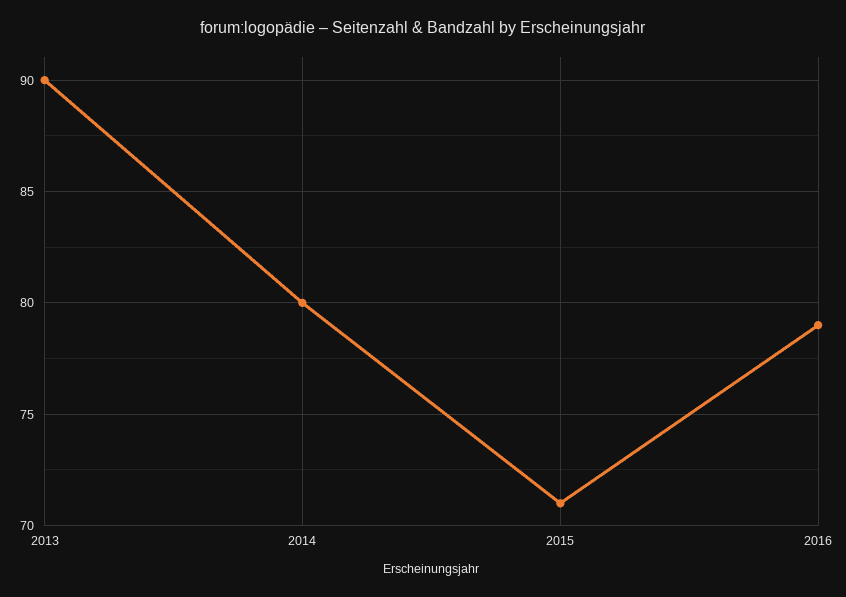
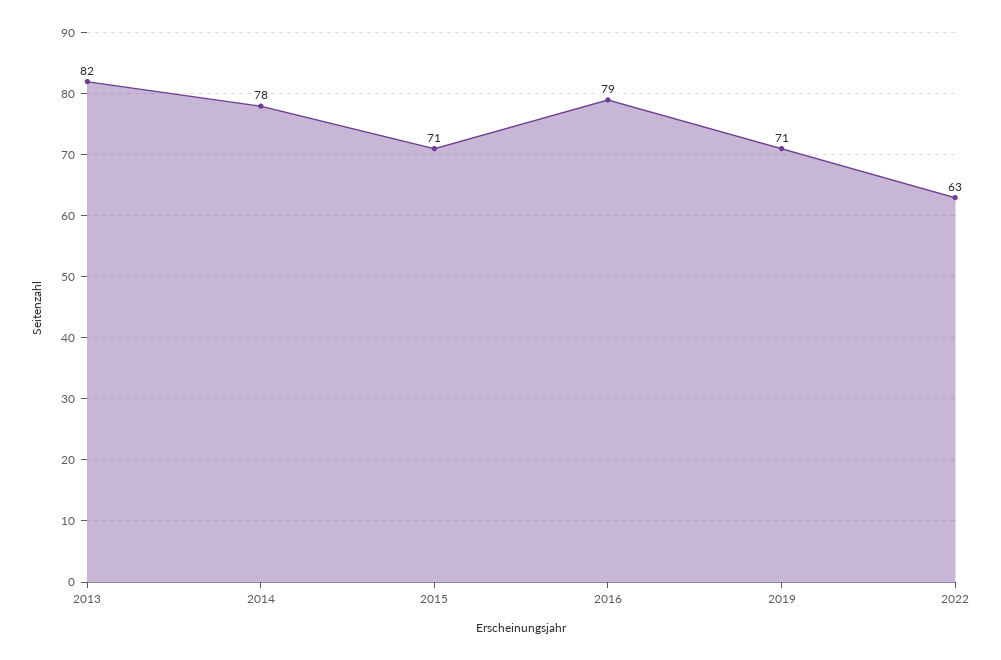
2013: 90 -> 82
2014: 80 -> 78
2019: none -> 71
2022: none -> 63

